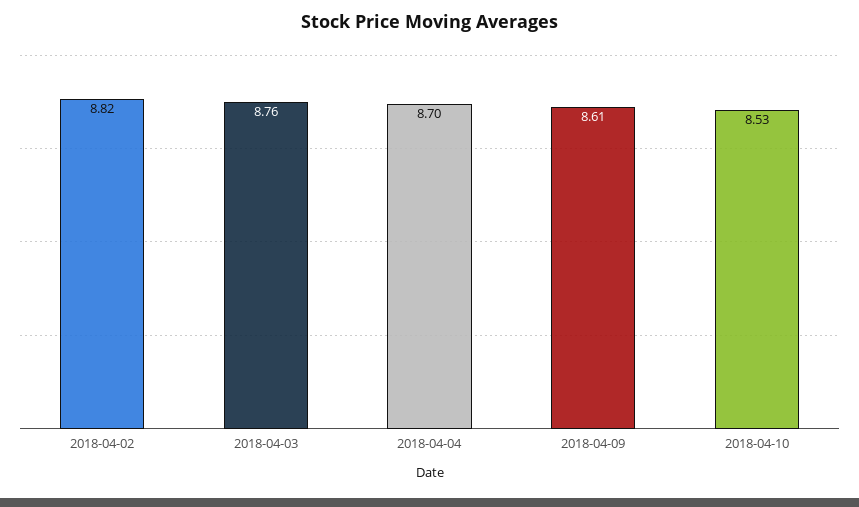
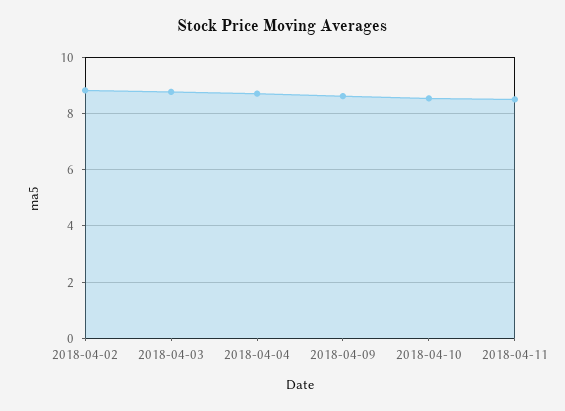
2018-04-11: none -> 8.5

